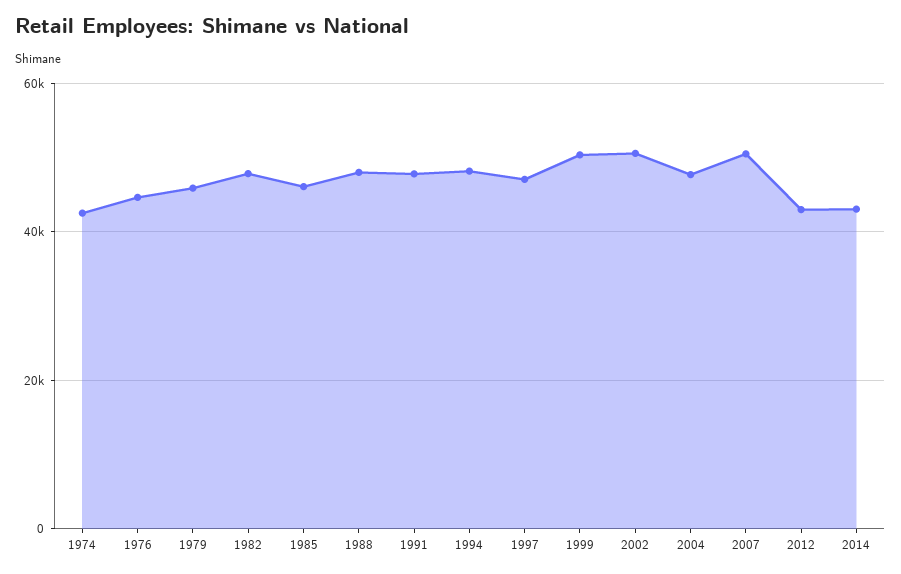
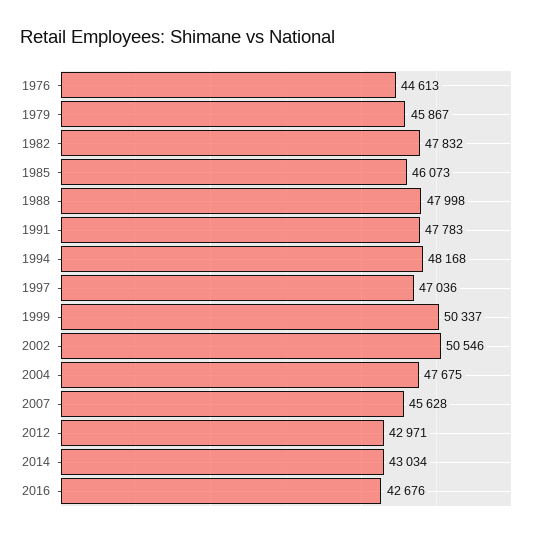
1974: 42000 -> none
2007: 50000 -> 45628
2016: none -> 42676

